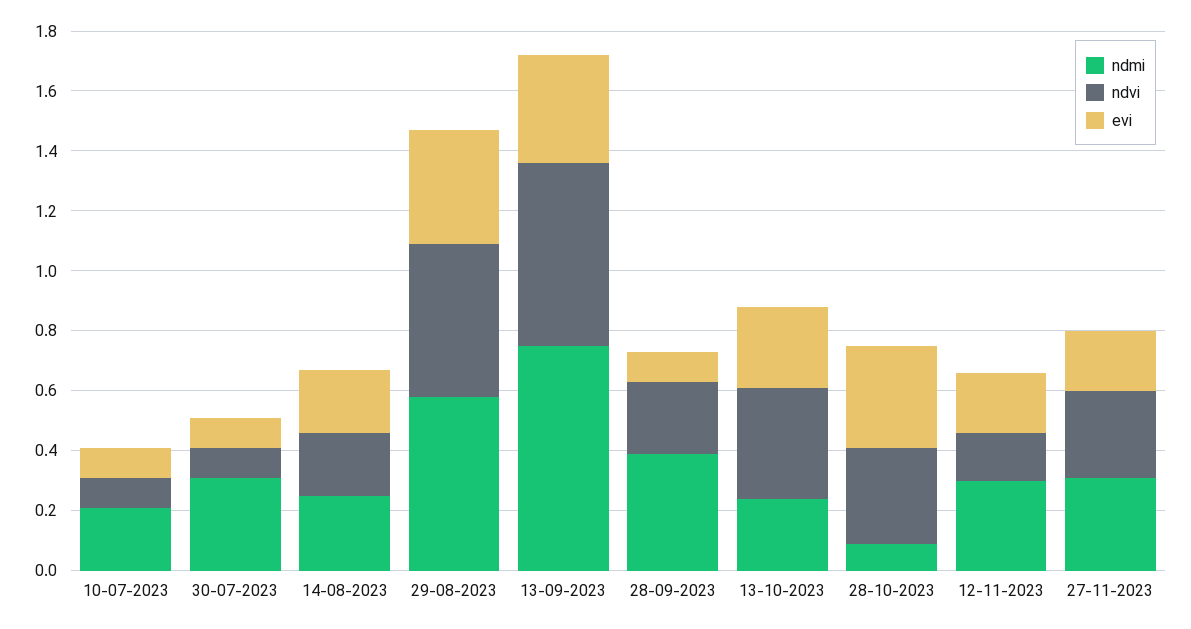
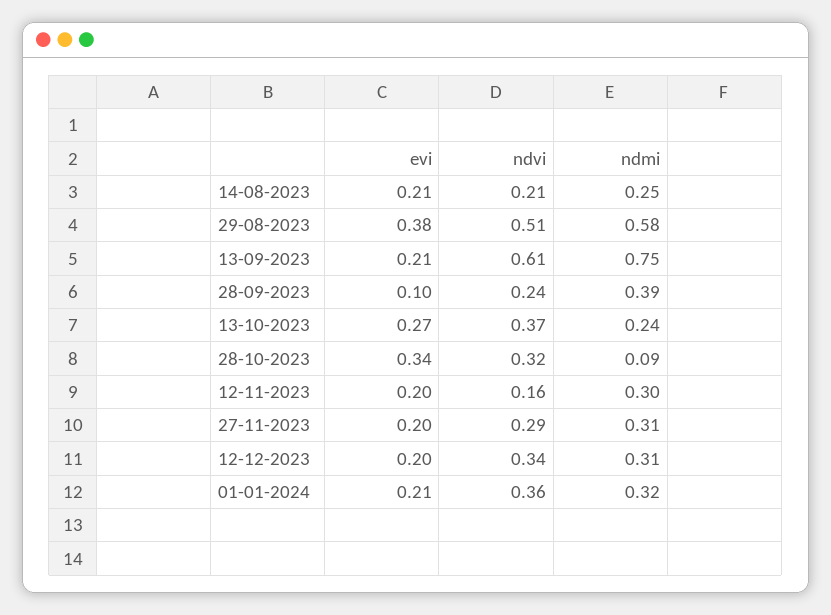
ndmi, 10-07-2023: 0.2 -> none
ndvi, 10-07-2023: 0.1 -> none
evi, 10-07-2023: 0.1 -> none
ndmi, 30-07-2023: 0.3 -> none
ndvi, 30-07-2023: 0.1 -> none
evi, 30-07-2023: 0.1 -> none
evi, 13-09-2023: 0.35 -> 0.21
evi, 12-12-2023: none -> 0.2
ndvi, 12-12-2023: none -> 0.34
ndmi, 12-12-2023: none -> 0.31
evi, 01-01-2024: none -> 0.21
ndvi, 01-01-2024: none -> 0.36
ndmi, 01-01-2024: none -> 0.32

